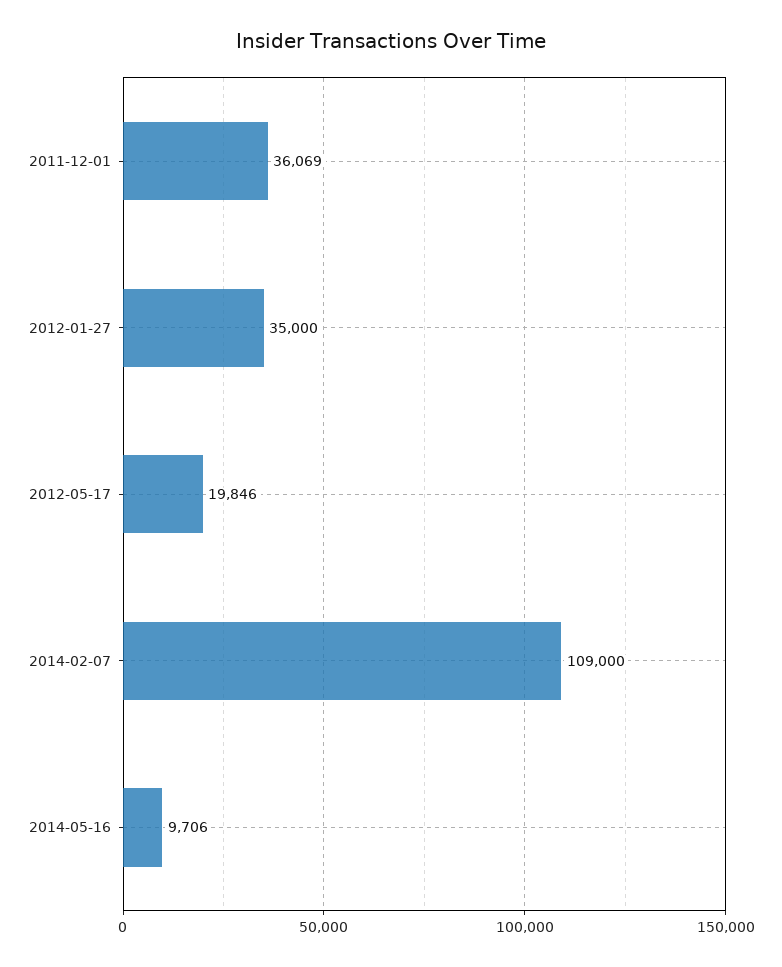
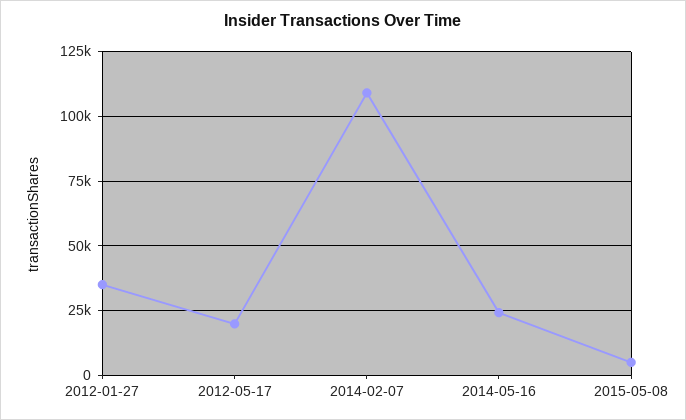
2011-12-01: 36069 -> none
2014-05-16: 9706 -> 25000
2015-05-08: none -> 5000

